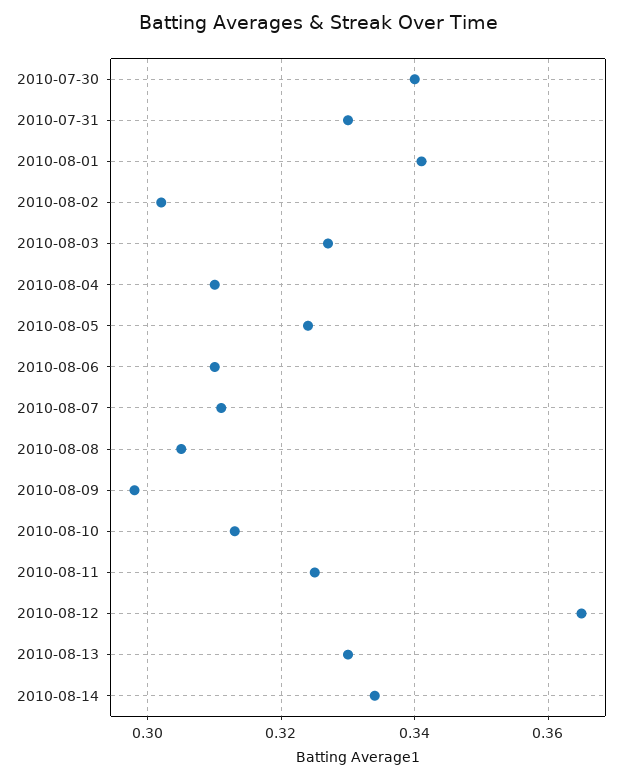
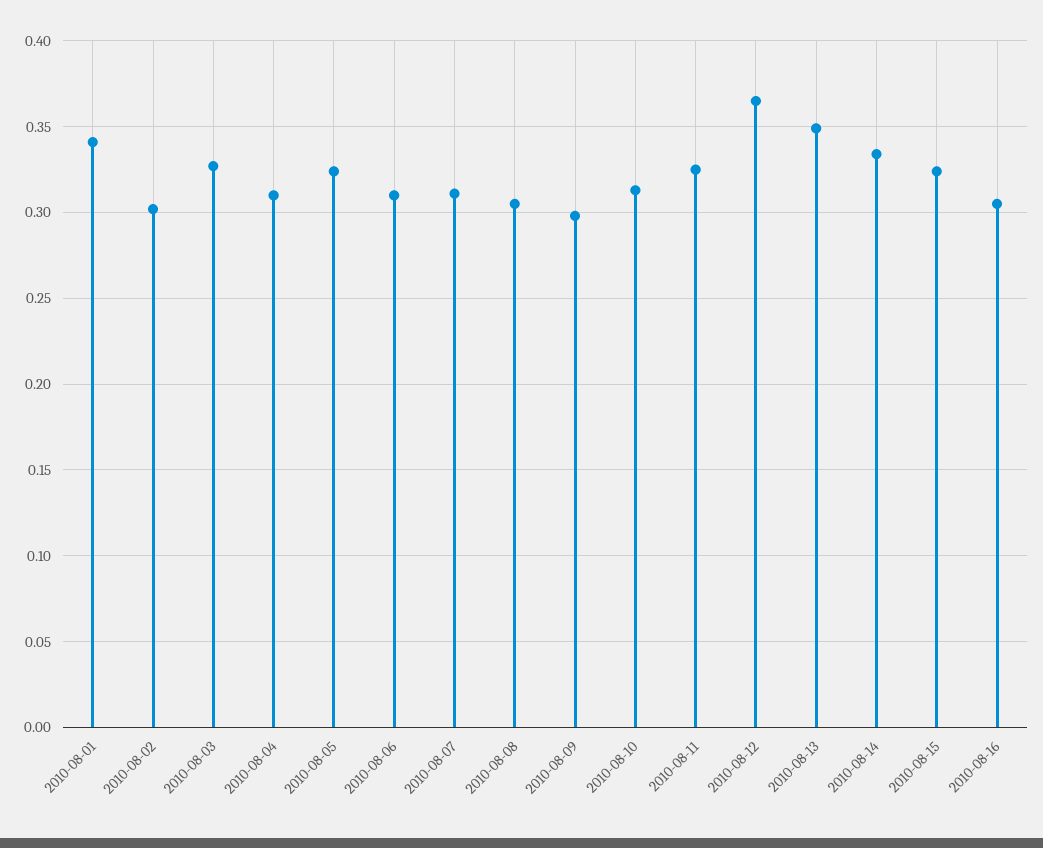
2010-07-30: 0.34 -> none
2010-07-31: 0.33 -> none
2010-08-13: 0.33 -> 0.35
2010-08-15: none -> 0.325
2010-08-16: none -> 0.305

